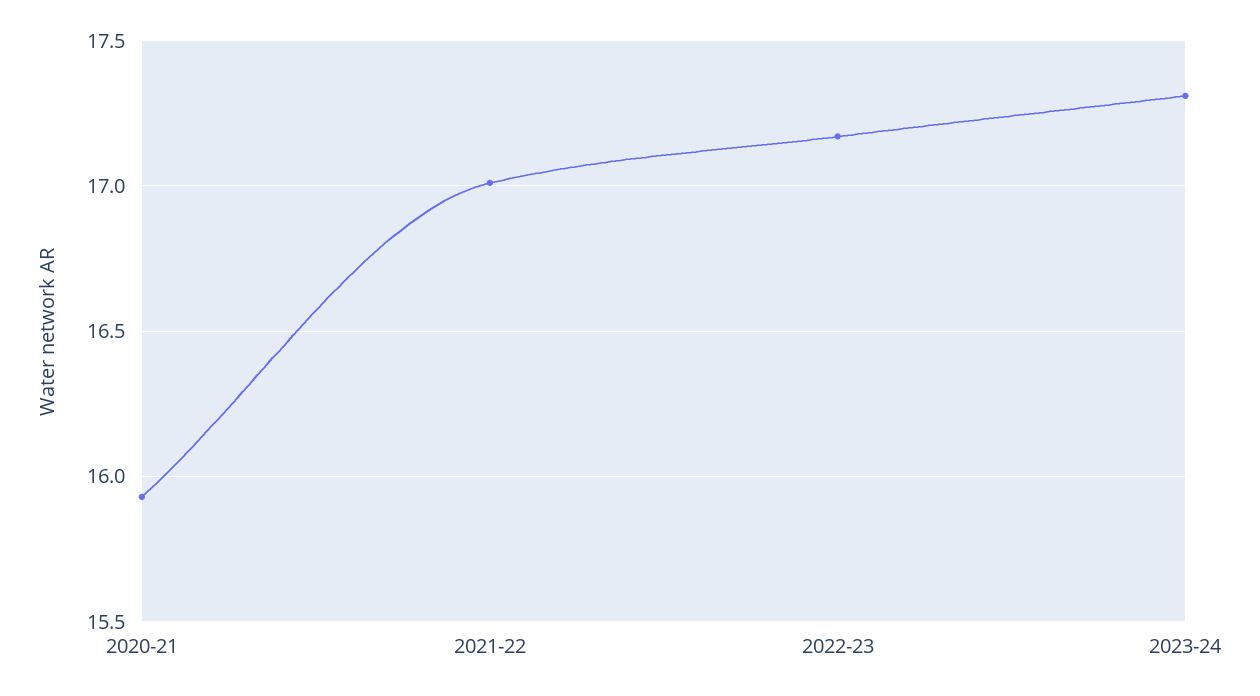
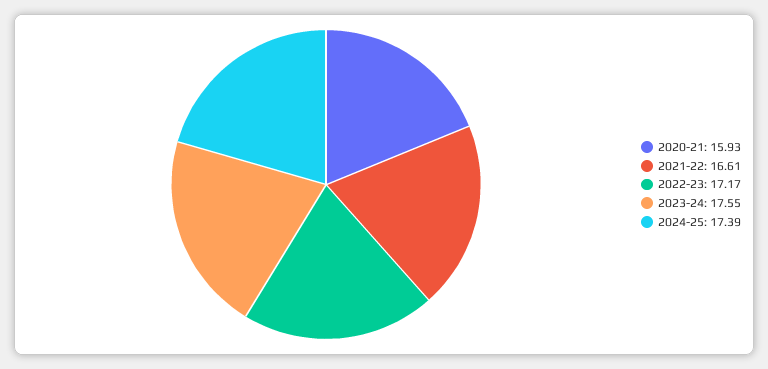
2021-22: 17 -> 16.61
2023-24: 17.3 -> 17.55
2024-25: none -> 17.39

